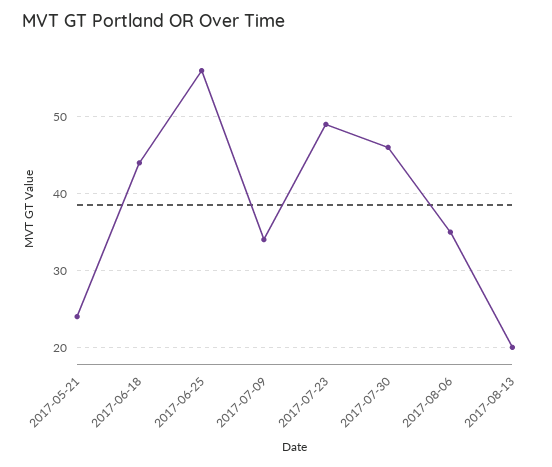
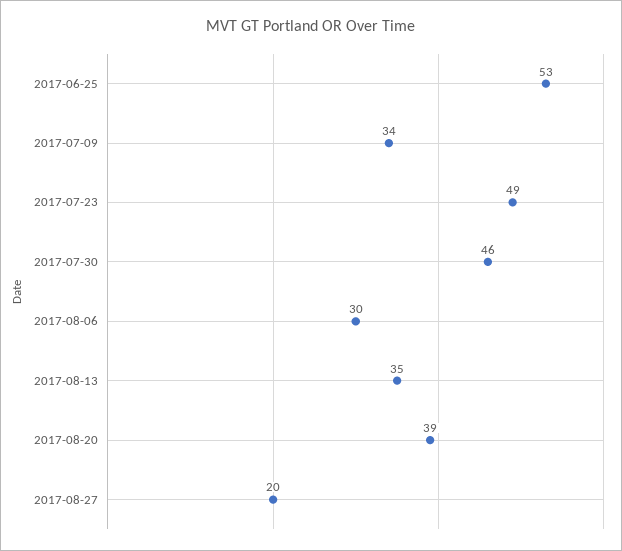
2017-05-21: 24 -> none
2017-06-18: 44 -> none
2017-06-25: 56 -> 53
2017-08-06: 35 -> 30
2017-08-13: 20 -> 35
2017-08-20: none -> 39
2017-08-27: none -> 20

